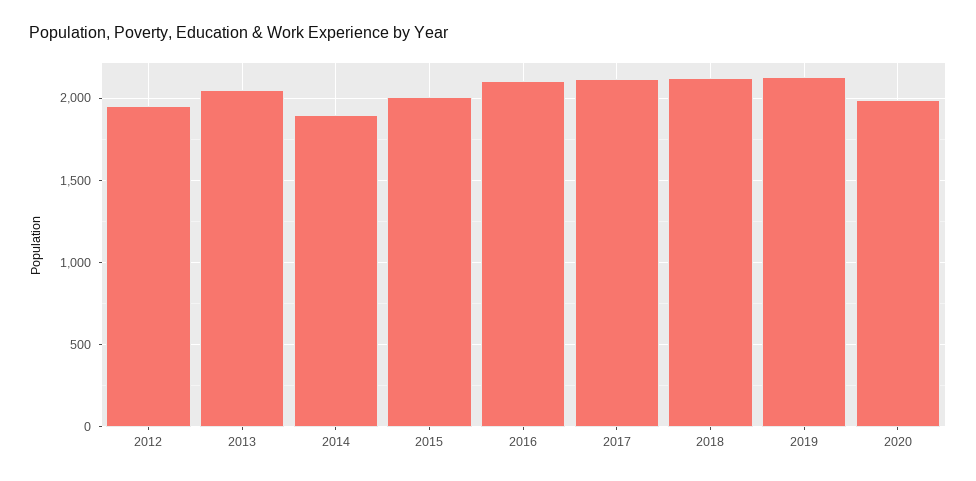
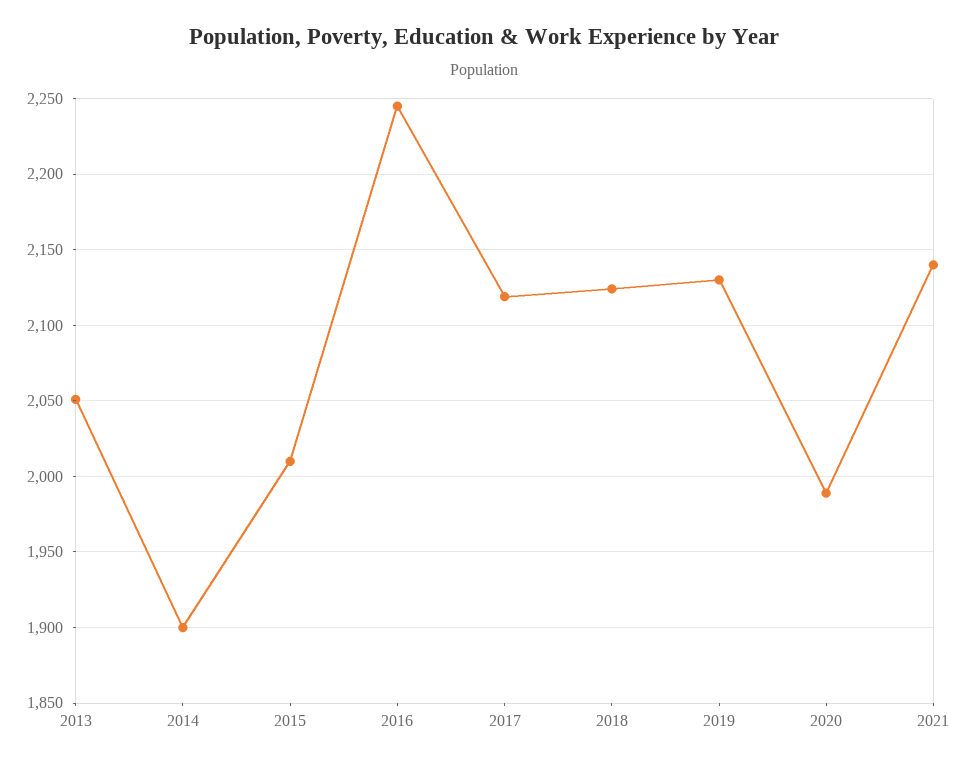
2012: 1950 -> none
2016: 2100 -> 2245
2021: none -> 2140

